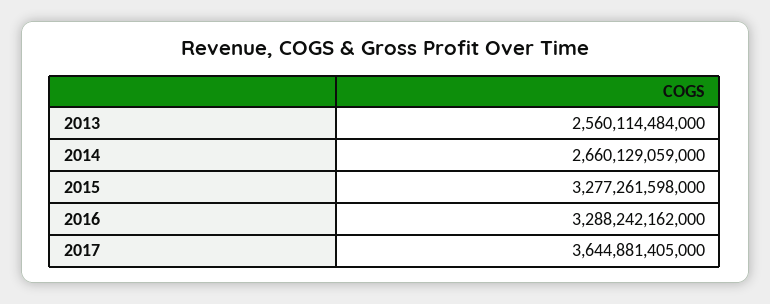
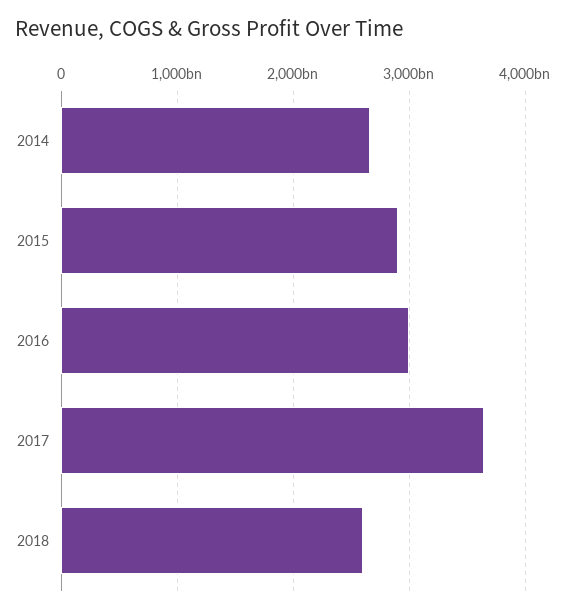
2013: 2560114484000 -> none
2015: 3277261598000 -> 2900000000000
2016: 3288242162000 -> 3000000000000
2018: none -> 2600000000000

